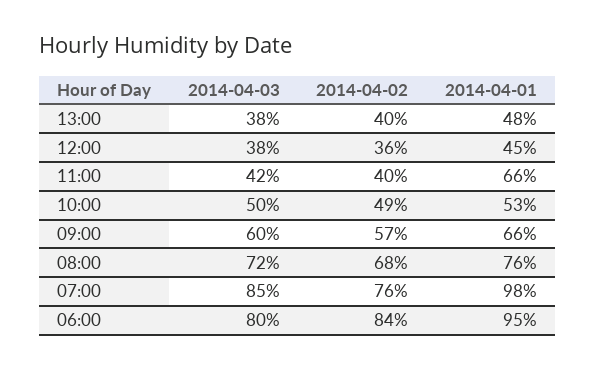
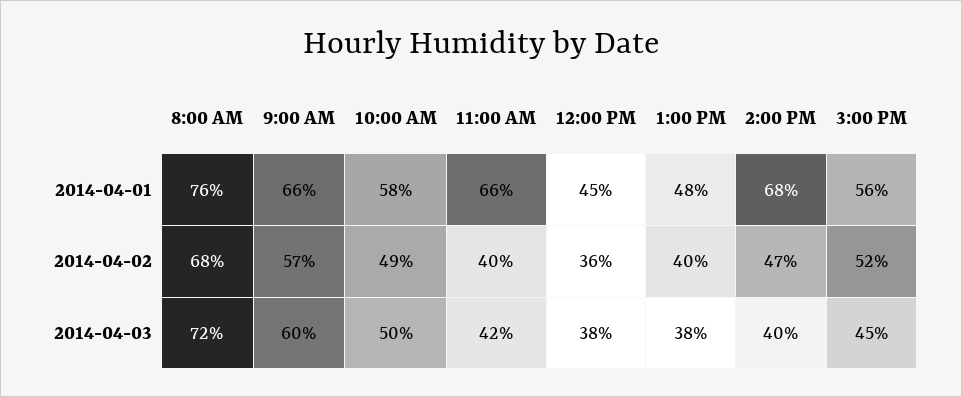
2014-04-01, 10:00: 53 -> 58
2014-04-03, 07:00: 85 -> none
2014-04-02, 07:00: 76 -> none
2014-04-01, 07:00: 98 -> none
2014-04-03, 06:00: 80 -> none
2014-04-02, 06:00: 84 -> none
2014-04-01, 06:00: 95 -> none
2014-04-01, 2:00 PM: none -> 68
2014-04-01, 3:00 PM: none -> 56
2014-04-02, 2:00 PM: none -> 47
2014-04-02, 3:00 PM: none -> 52
2014-04-03, 2:00 PM: none -> 40
2014-04-03, 3:00 PM: none -> 45

